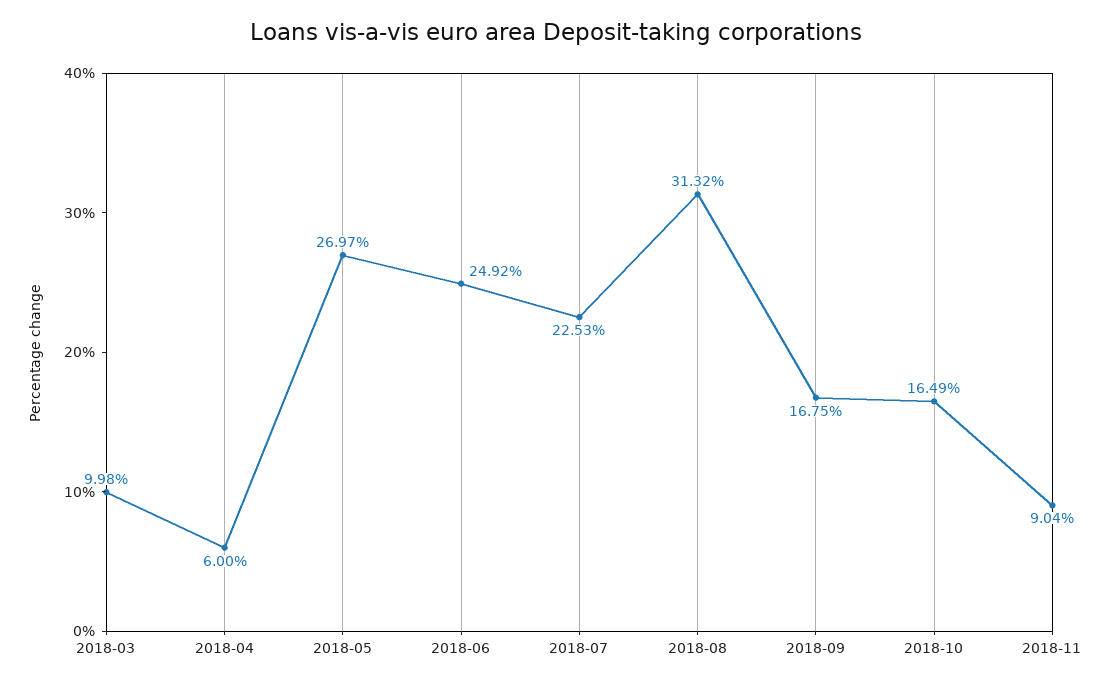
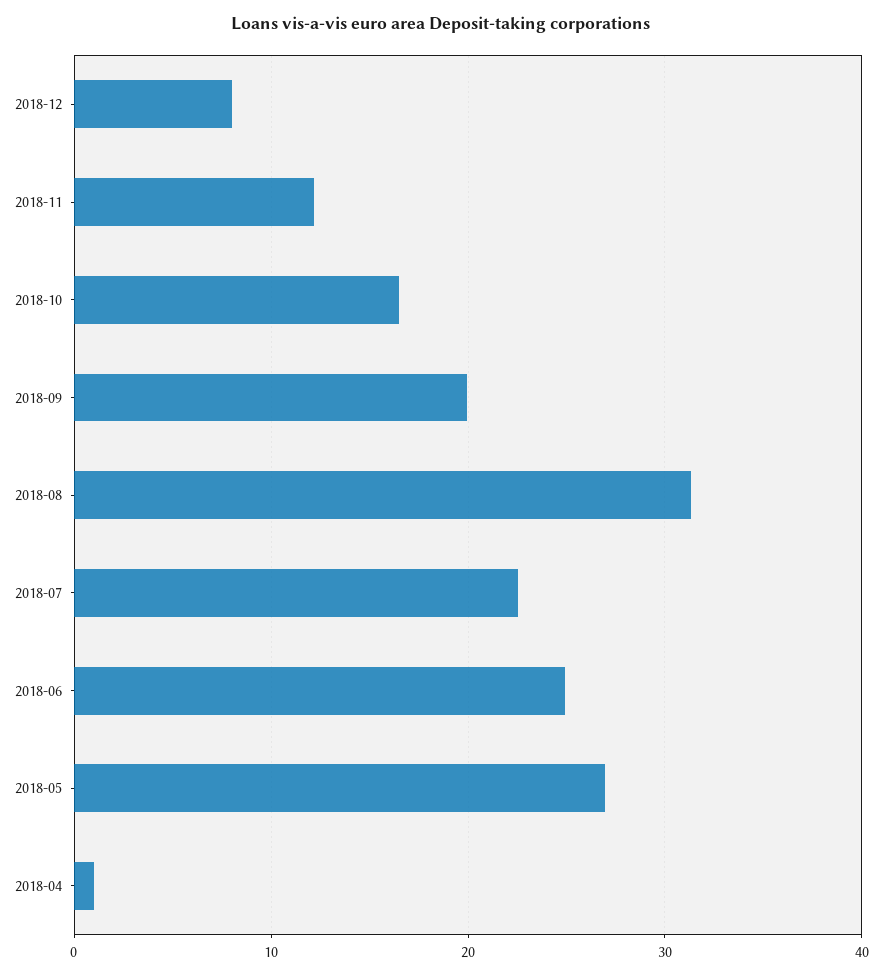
2018-03: 9.98 -> none
2018-04: 6 -> 1
2018-09: 16.75 -> 20
2018-11: 9.04 -> 12
2018-12: none -> 8

